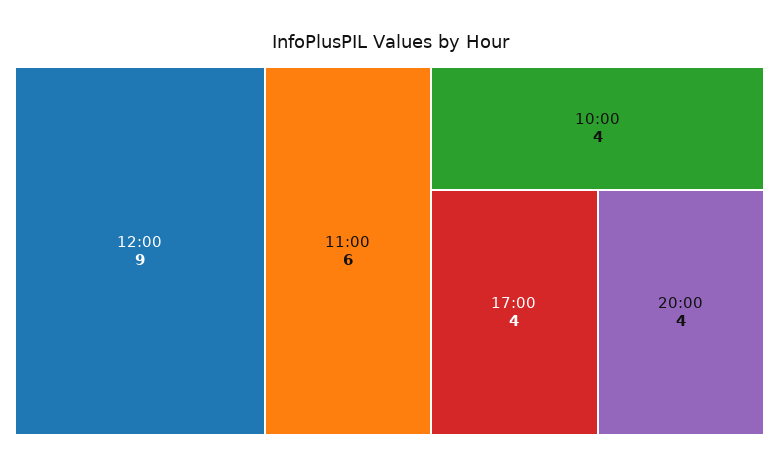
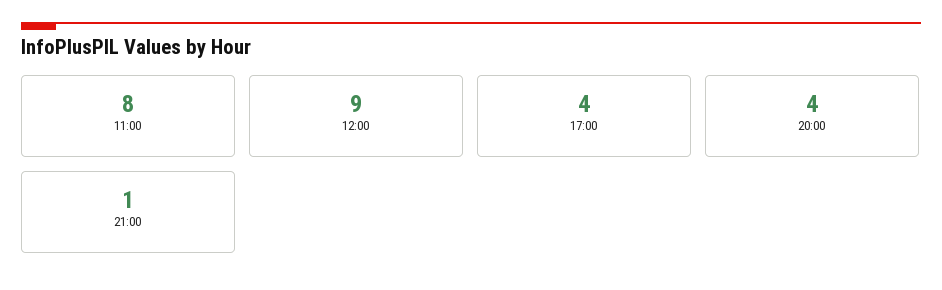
11:00: 6 -> 8
10:00: 4 -> none
21:00: none -> 1

